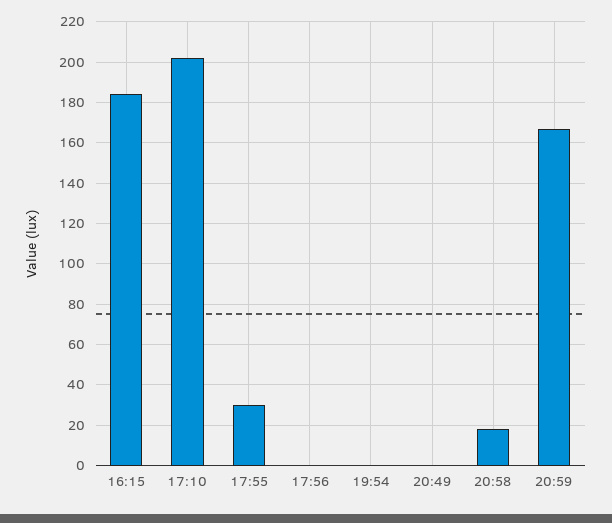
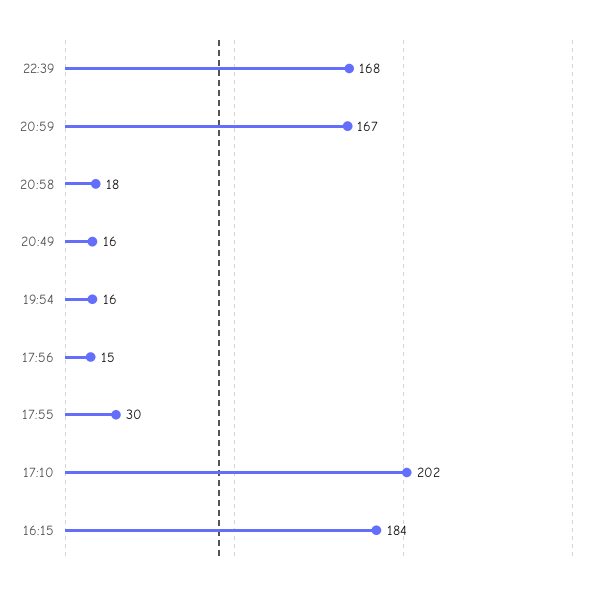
17:56: 0 -> 15
19:54: 0 -> 16
20:49: 0 -> 16
22:39: none -> 168

